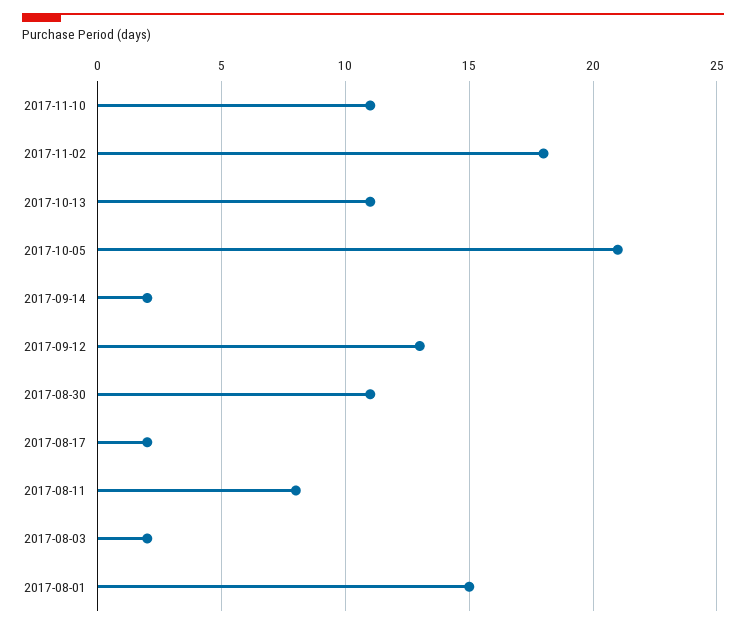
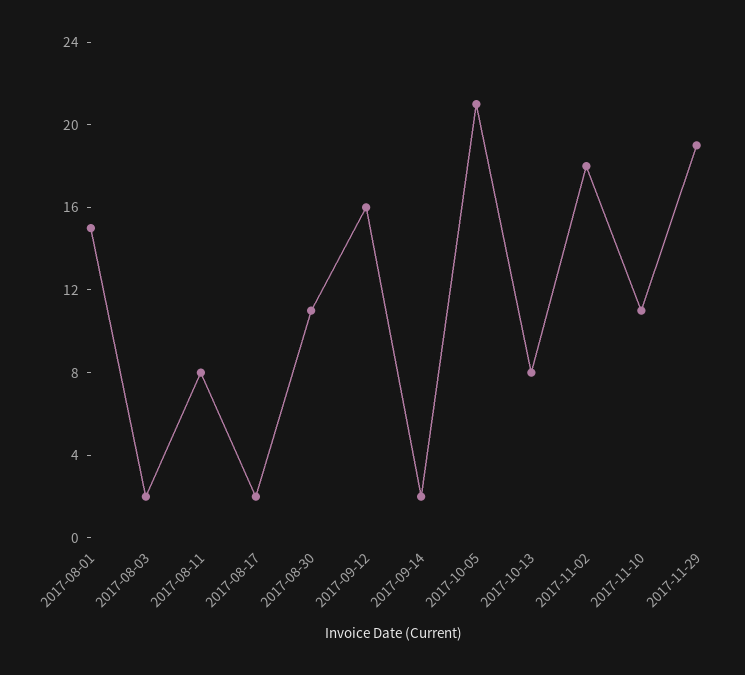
2017-10-13: 11 -> 8
2017-09-12: 13 -> 16
2017-11-29: none -> 19

